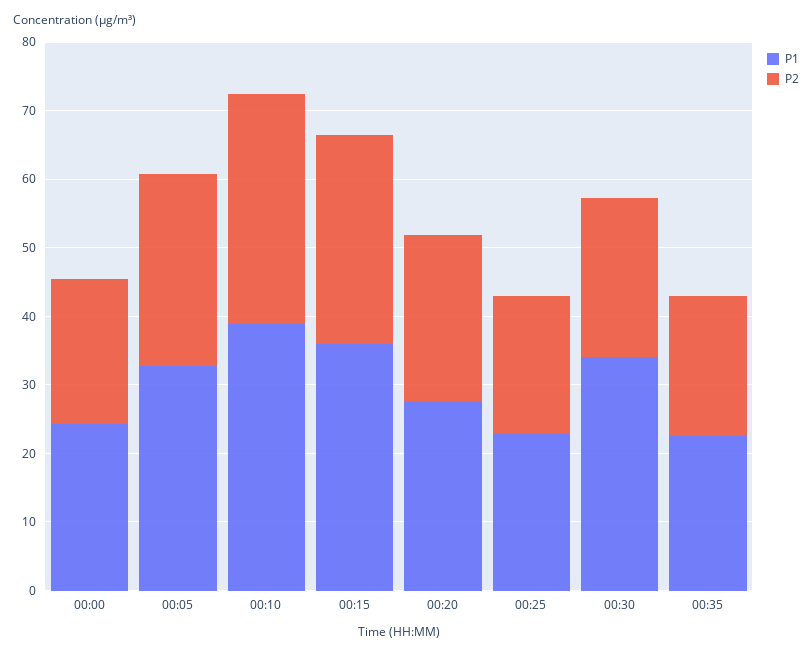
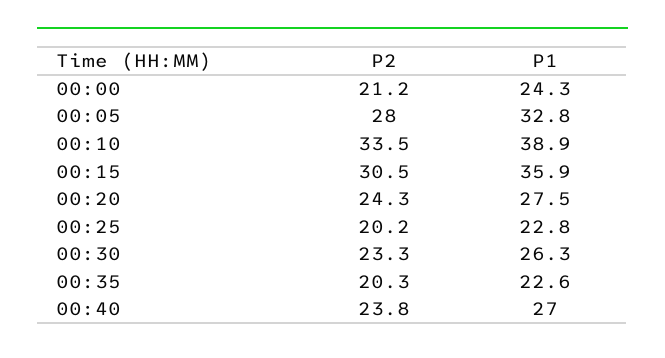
P1, 00:30: 34 -> 26.3
P2, 00:40: none -> 23.8
P1, 00:40: none -> 27

